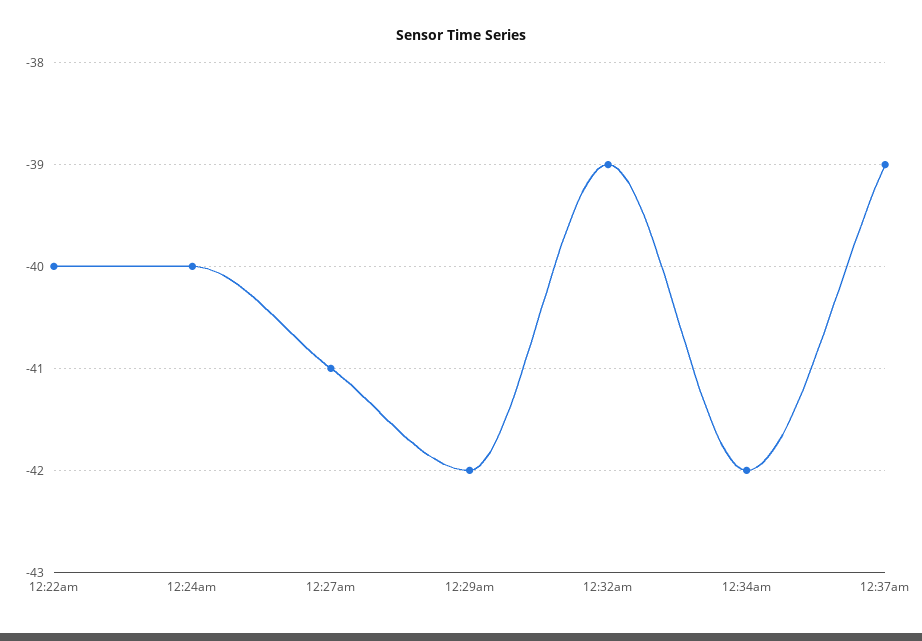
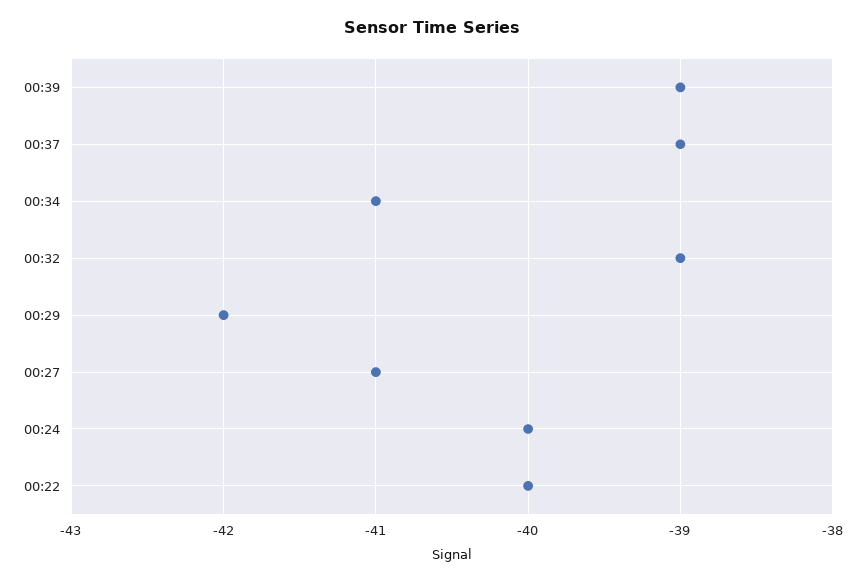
12:34am: -42 -> -41
00:39: none -> -39

